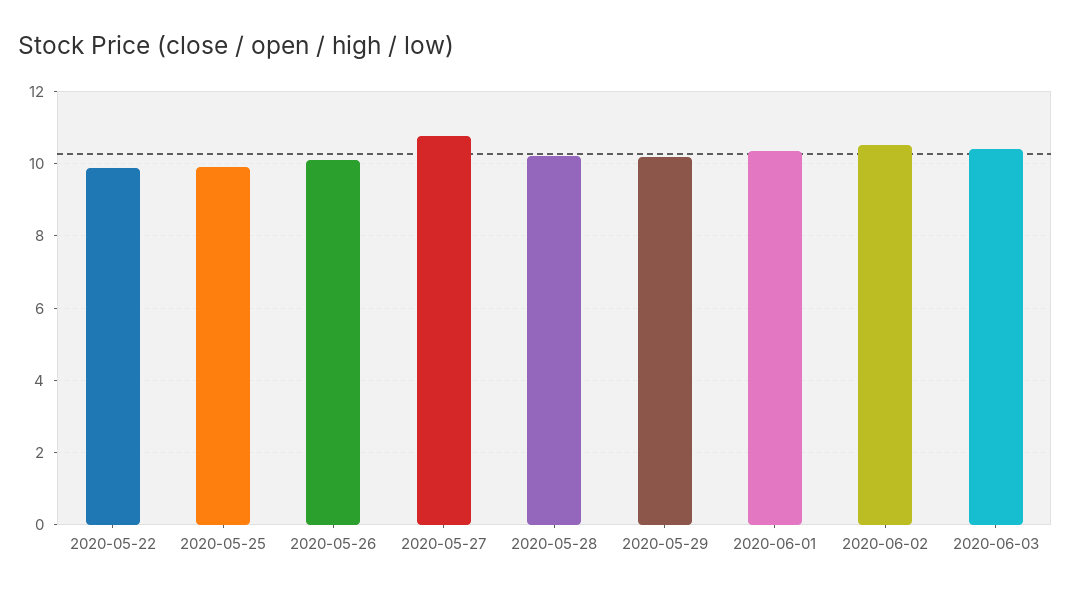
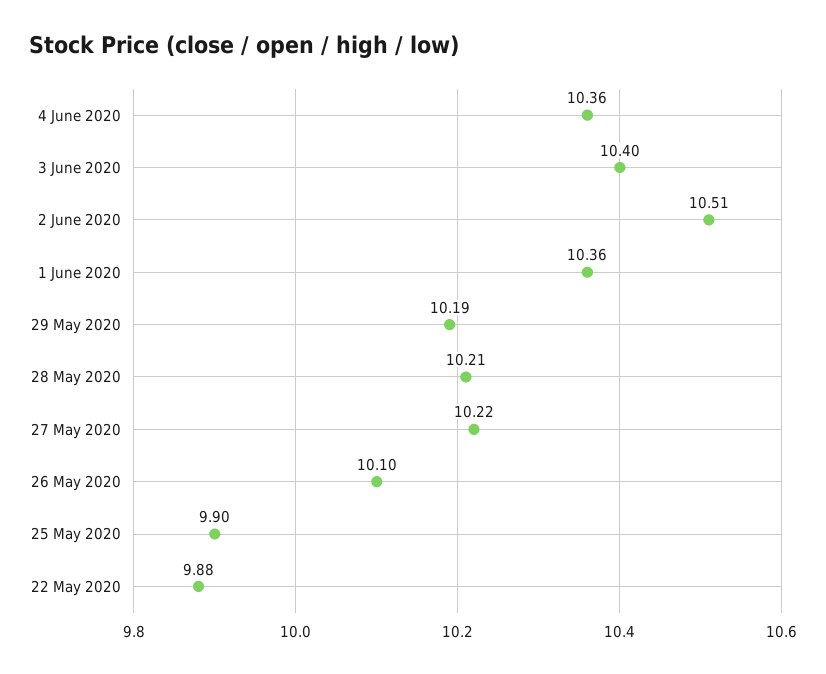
2020-05-27: 10.8 -> 10.22
4 June 2020: none -> 10.36

